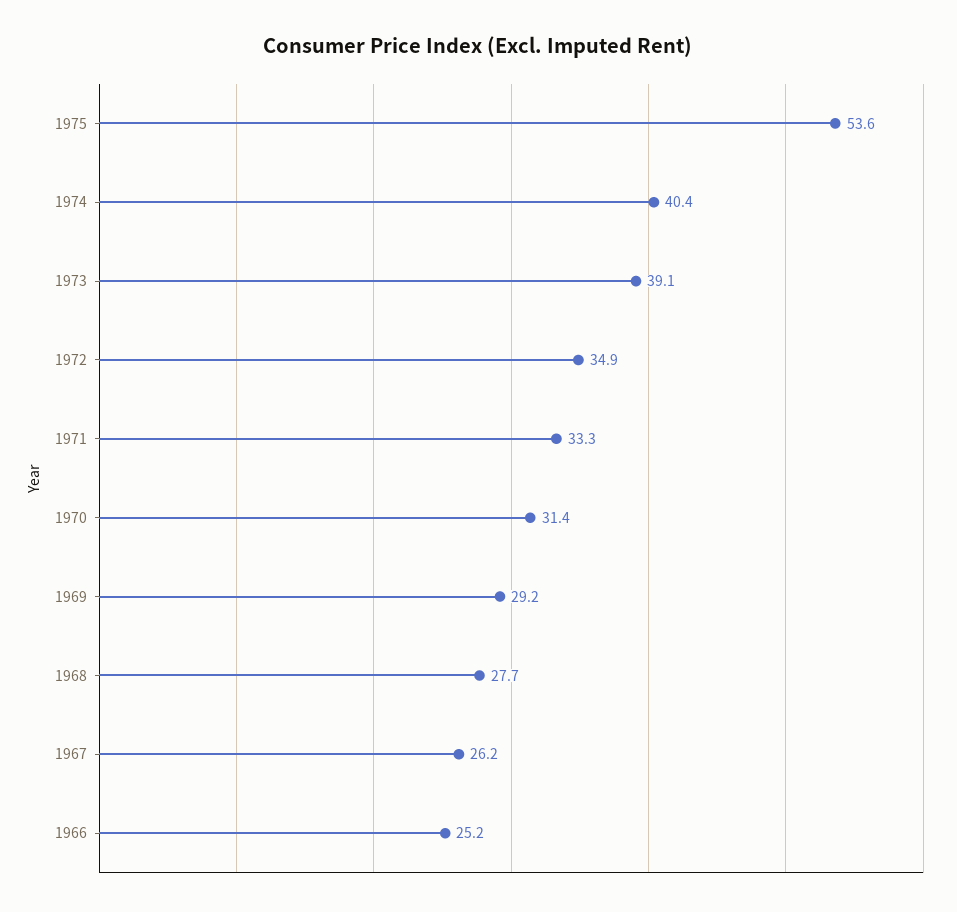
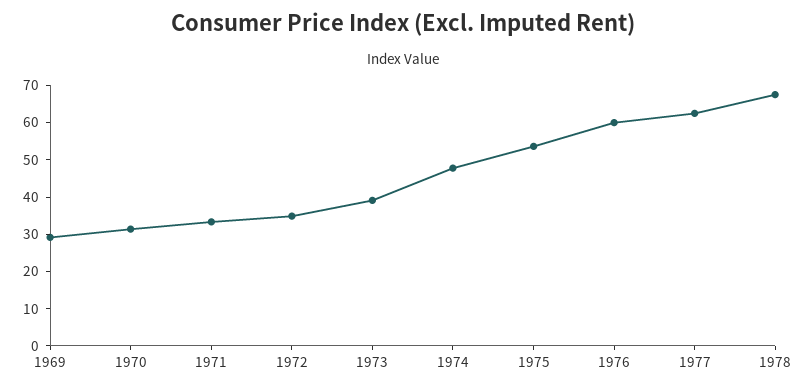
1974: 40.4 -> 47.5
1968: 27.7 -> none
1967: 26.2 -> none
1966: 25.2 -> none
1976: none -> 60
1977: none -> 62.5
1978: none -> 67.5

